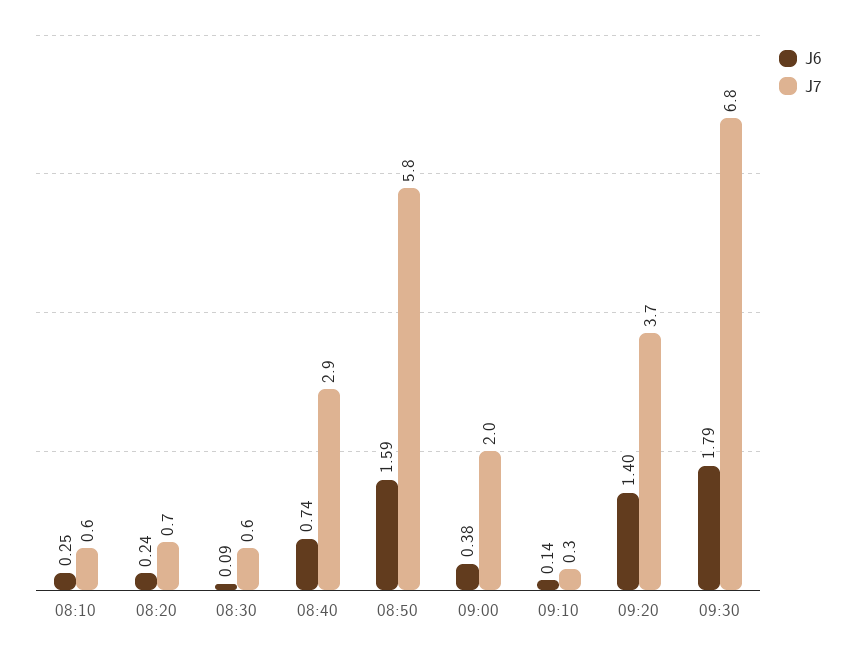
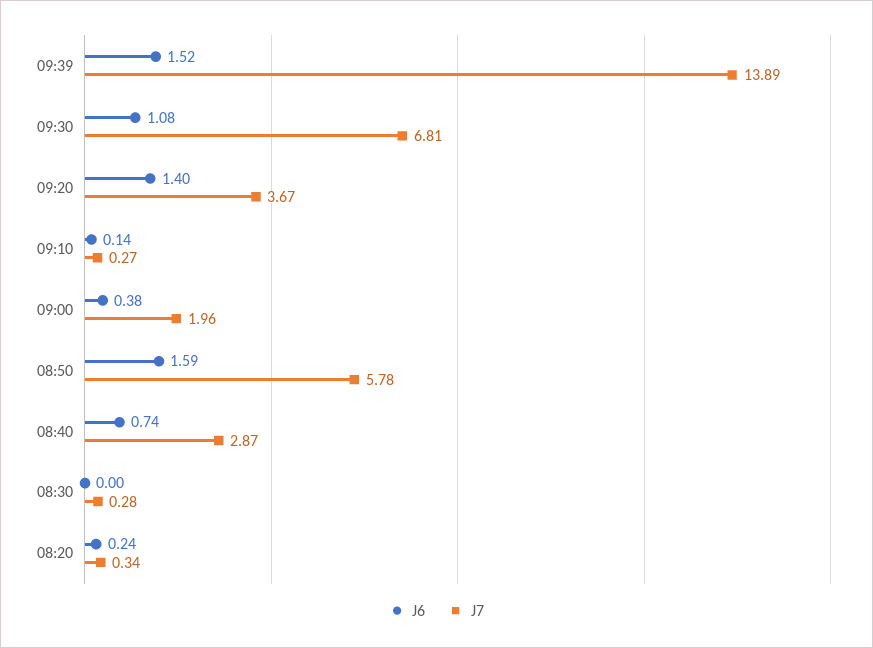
J6, 08:10: 0.25 -> none
J7, 08:10: 0.6 -> none
J7, 08:20: 0.7 -> 0.34
J6, 08:30: 0.09 -> 0
J7, 08:30: 0.6 -> 0.28
J6, 09:30: 1.79 -> 1.08
J6, 09:39: none -> 1.52
J7, 09:39: none -> 13.89

